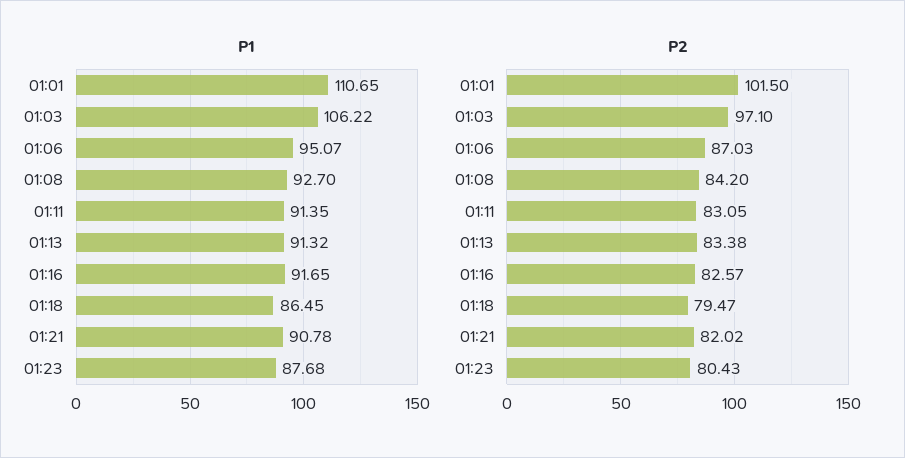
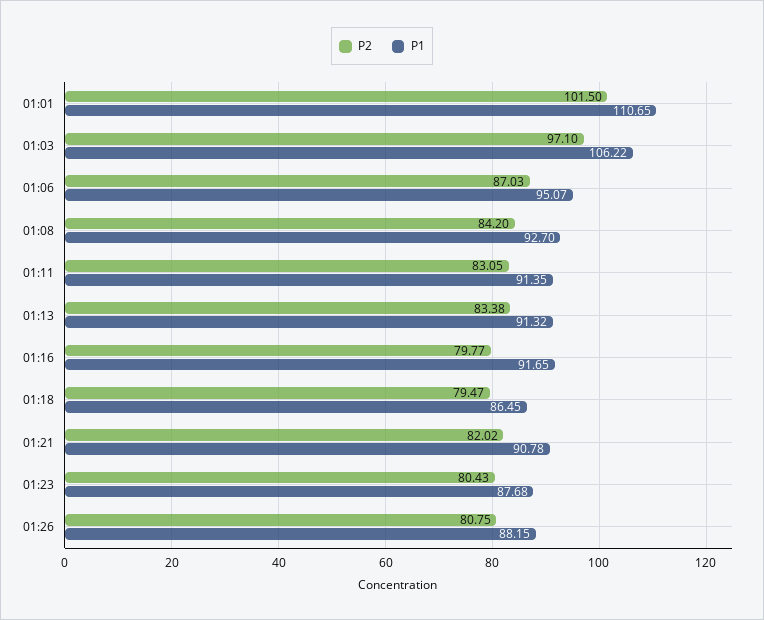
P2, 01:16: 82.57 -> 79.77
P2, 01:26: none -> 80.75
P1, 01:26: none -> 88.15

